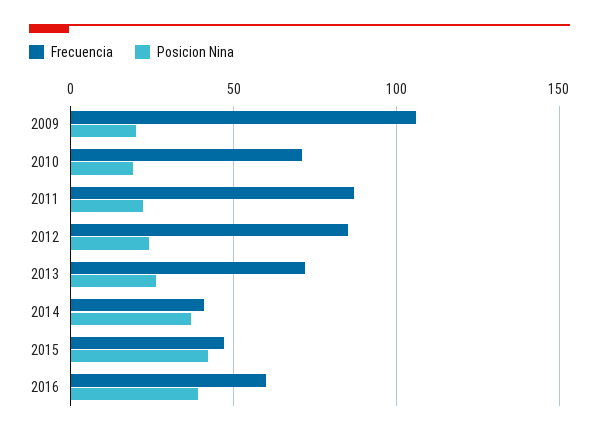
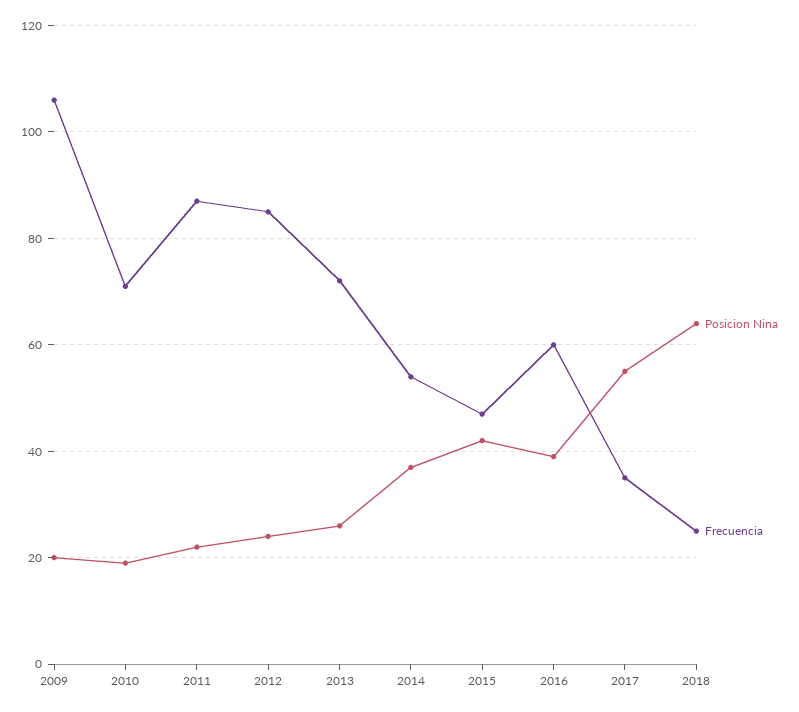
Frecuencia, 2014: 40 -> 55
Posicion Nina, 2017: none -> 55
Frecuencia, 2017: none -> 35
Posicion Nina, 2018: none -> 65
Frecuencia, 2018: none -> 25

